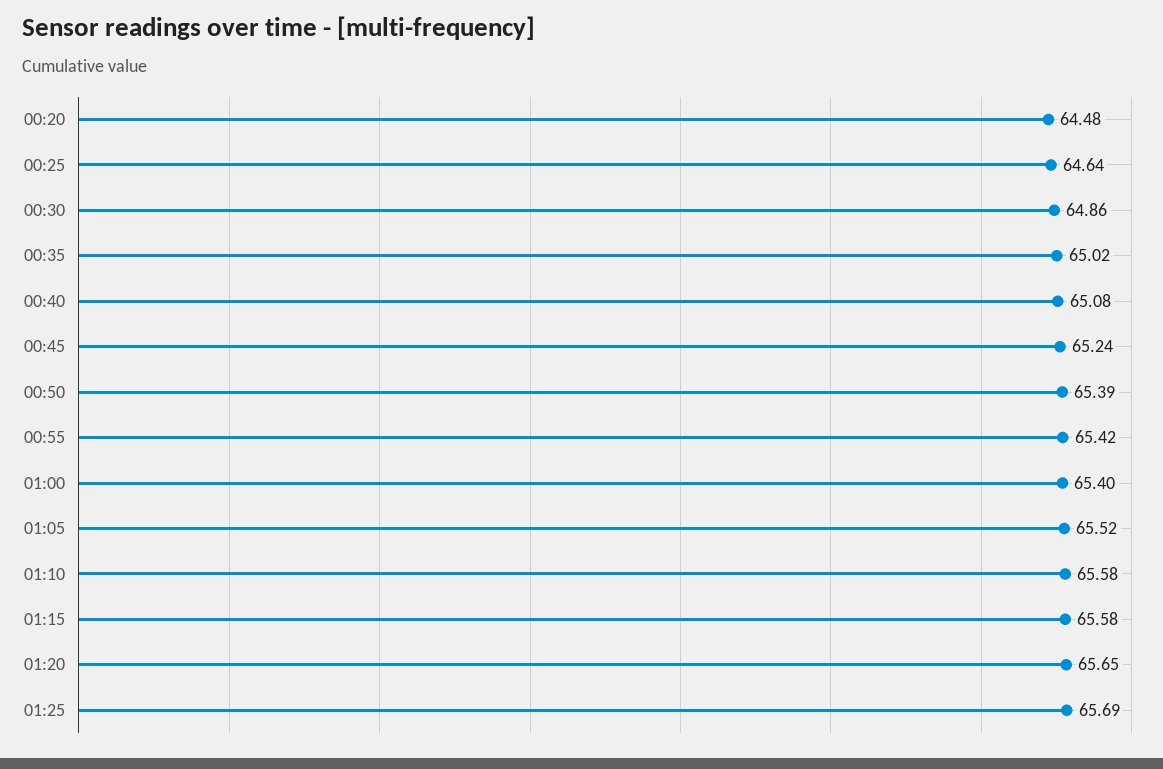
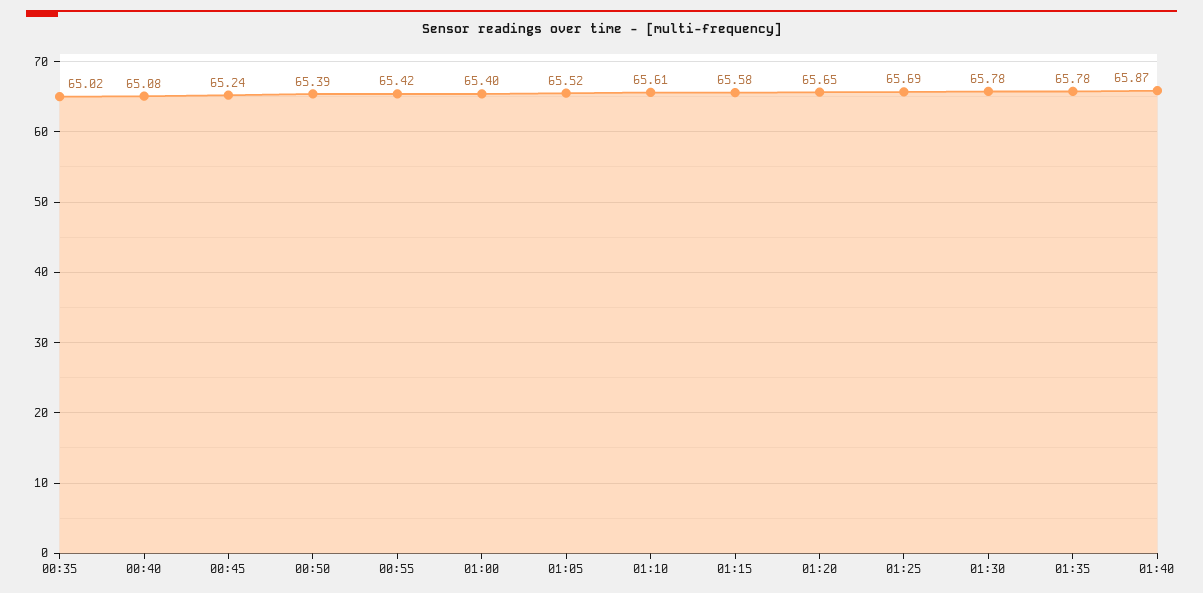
00:20: 64.48 -> none
00:25: 64.64 -> none
00:30: 64.86 -> none
01:10: 65.58 -> 65.61
01:30: none -> 65.78
01:35: none -> 65.78
01:40: none -> 65.87

